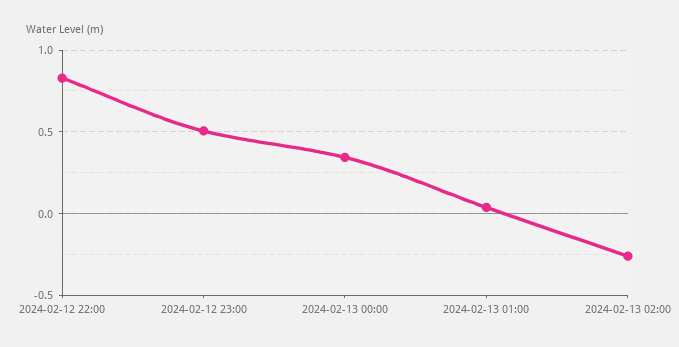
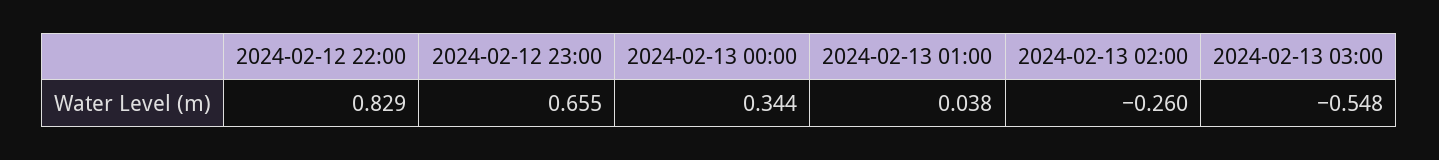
2024-02-12 23:00: 0.5 -> 0.655
2024-02-13 03:00: none -> -0.548

